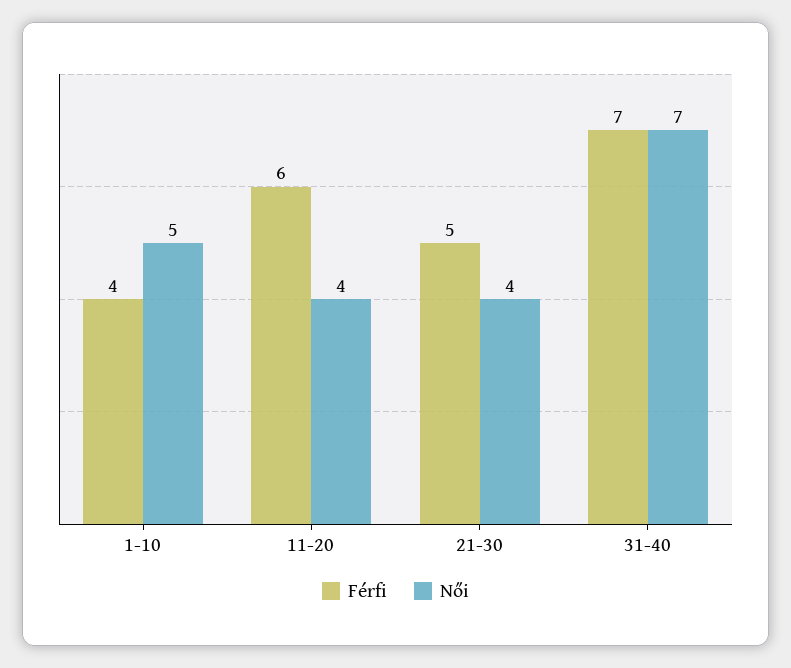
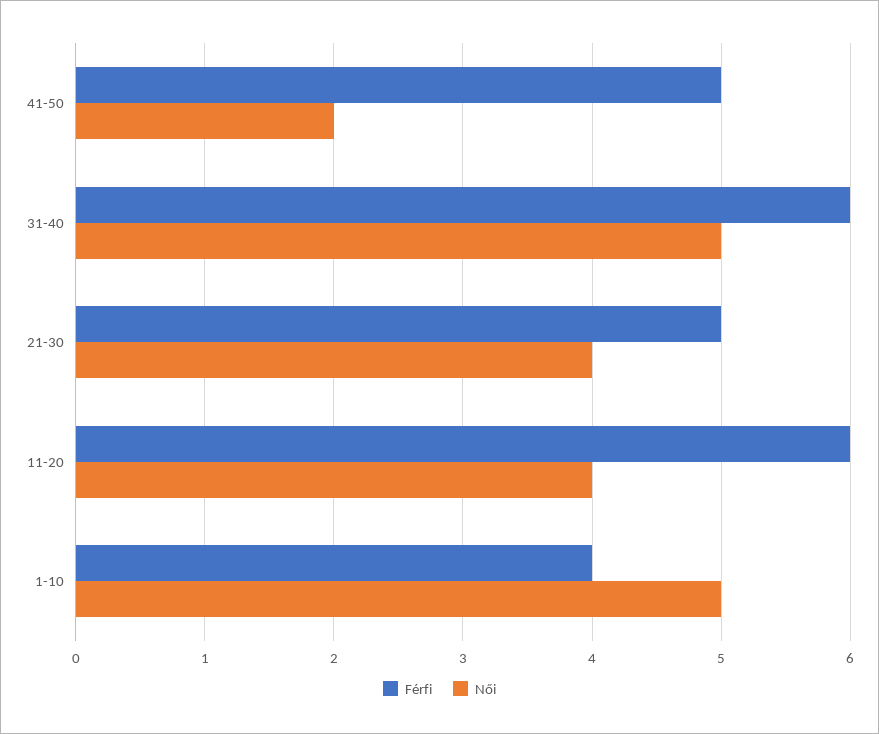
Férfi, 31-40: 7 -> 6
Női, 31-40: 7 -> 5
Férfi, 41-50: none -> 5
Női, 41-50: none -> 2

